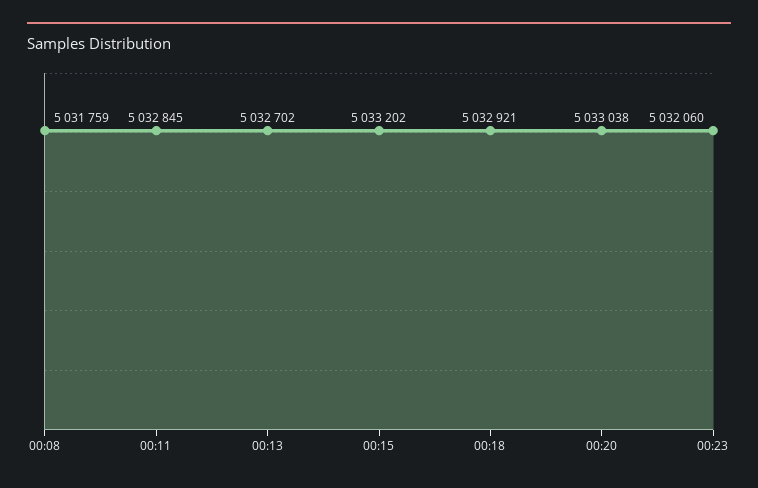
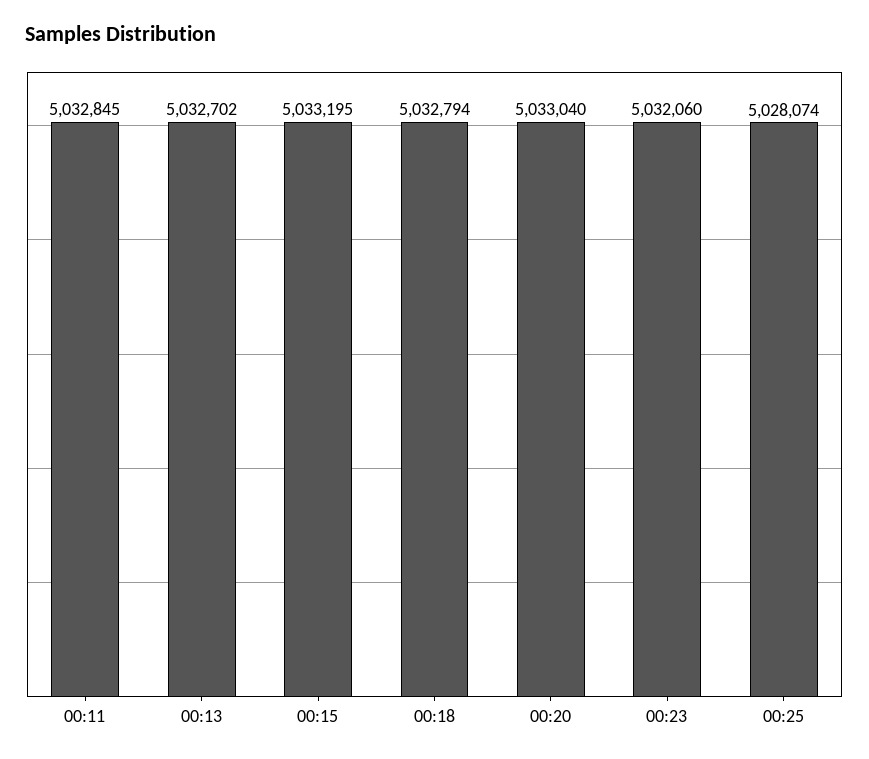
00:08: 5031759 -> none
00:15: 5033202 -> 5033195
00:18: 5032921 -> 5032794
00:20: 5033038 -> 5033040
00:25: none -> 5028074

